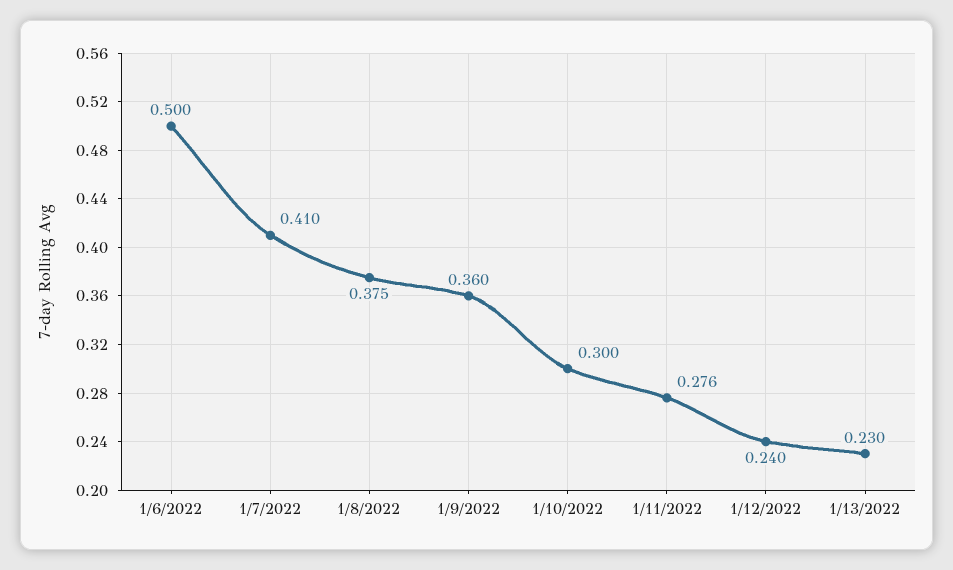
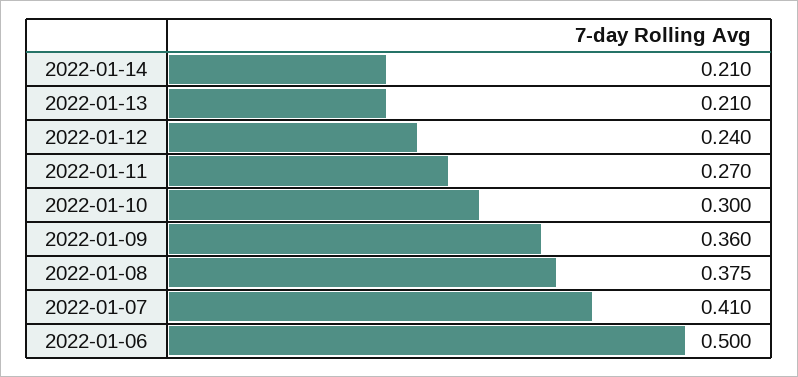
1/11/2022: 0.276 -> 0.27
1/13/2022: 0.23 -> 0.21
2022-01-14: none -> 0.21

